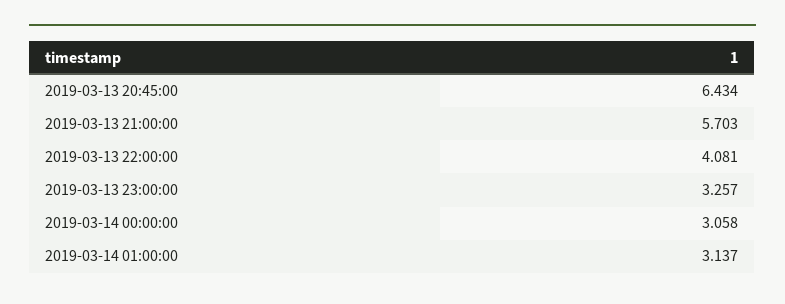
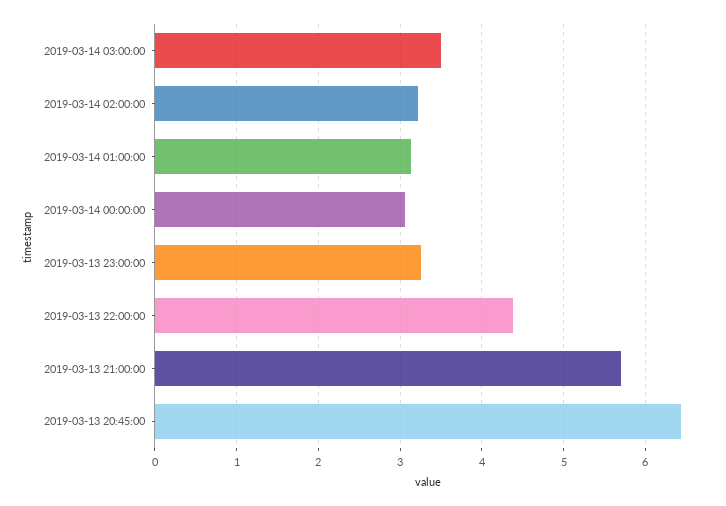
2019-03-13 22:00:00: 4.081 -> 4.4
2019-03-14 03:00:00: none -> 3.5
2019-03-14 02:00:00: none -> 3.2

